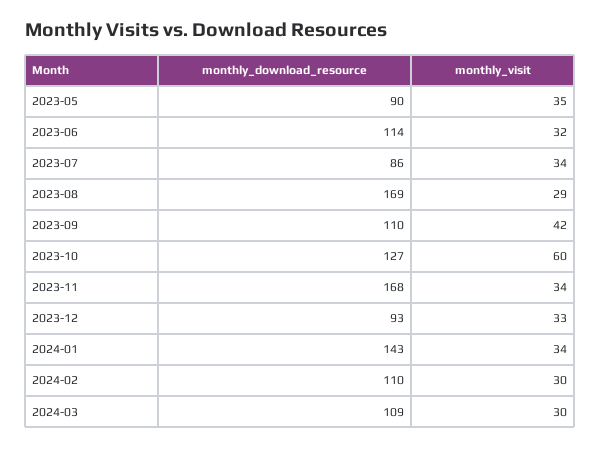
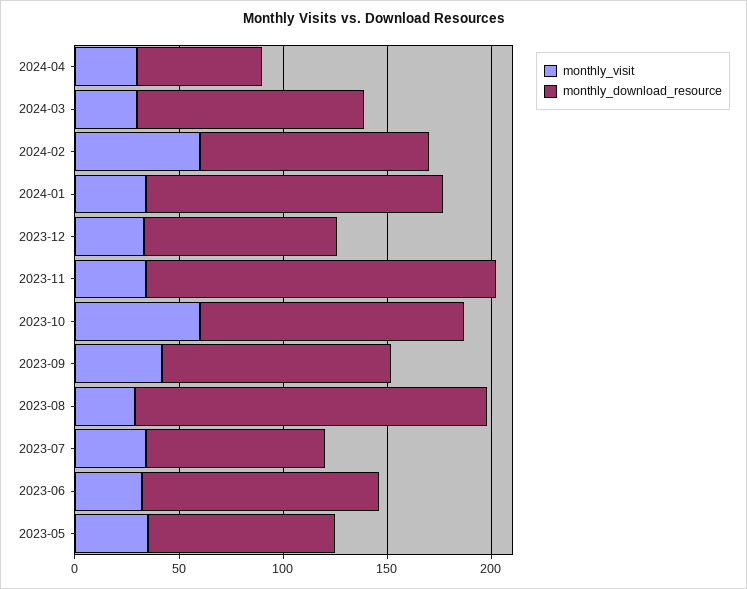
monthly_visit, 2024-02: 30 -> 60
monthly_visit, 2024-04: none -> 30
monthly_download_resource, 2024-04: none -> 60

